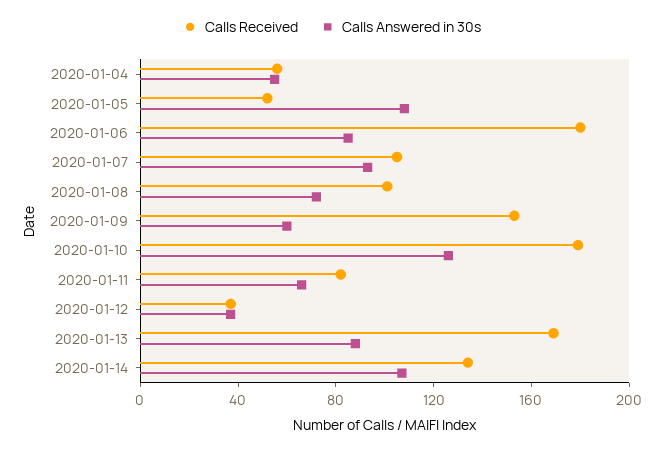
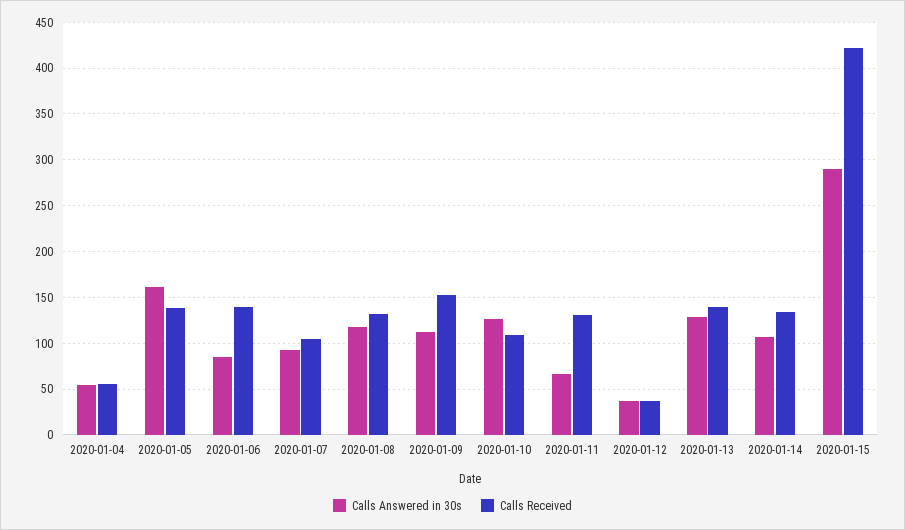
Calls Received, 2020-01-05: 50 -> 140
Calls Answered in 30s, 2020-01-05: 110 -> 160
Calls Received, 2020-01-06: 180 -> 140
Calls Received, 2020-01-08: 100 -> 130
Calls Answered in 30s, 2020-01-08: 70 -> 120
Calls Answered in 30s, 2020-01-09: 60 -> 110
Calls Received, 2020-01-10: 180 -> 110
Calls Received, 2020-01-11: 80 -> 130
Calls Received, 2020-01-13: 170 -> 140
Calls Answered in 30s, 2020-01-13: 90 -> 130
Calls Answered in 30s, 2020-01-15: none -> 290
Calls Received, 2020-01-15: none -> 420

